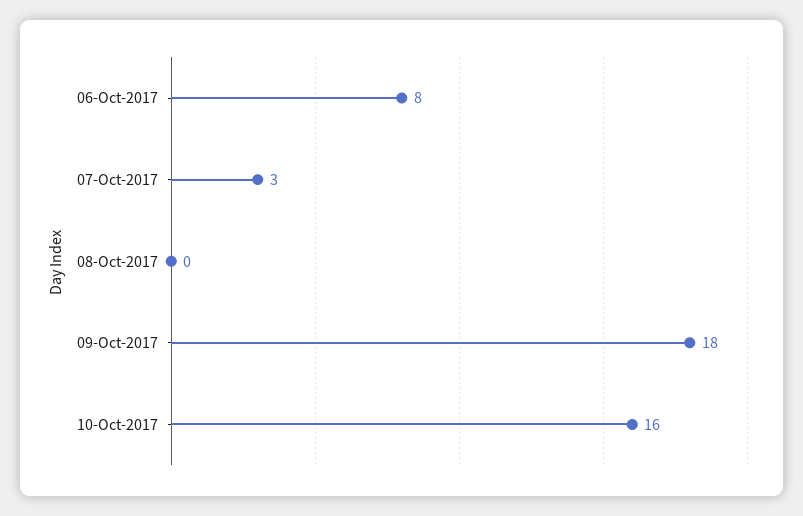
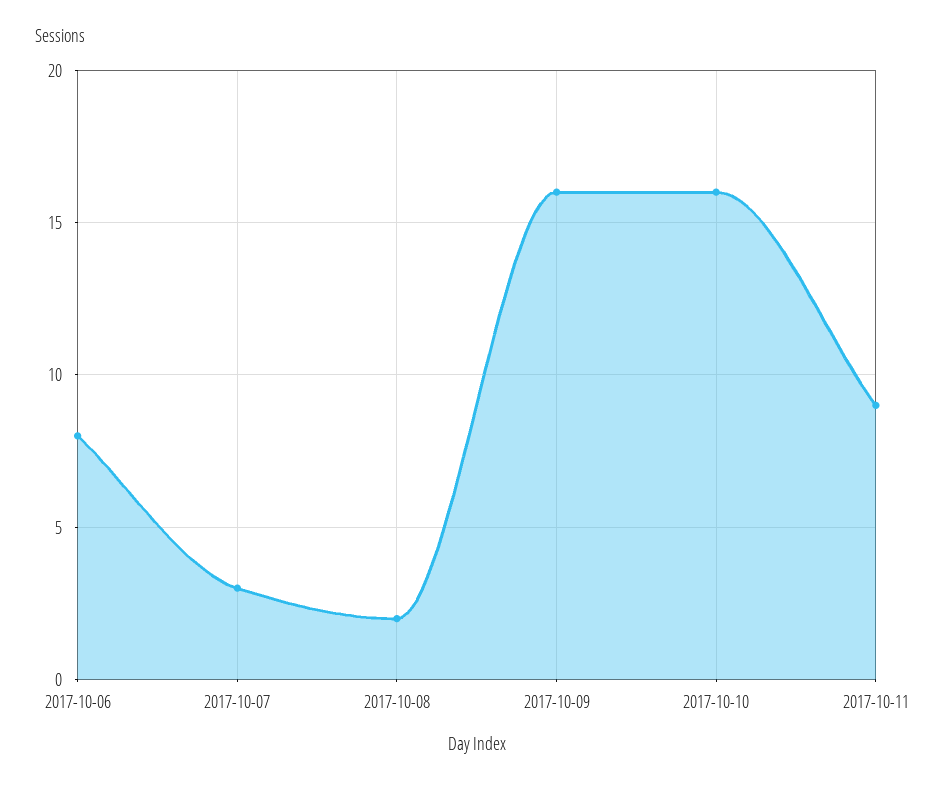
08-Oct-2017: 0 -> 2
09-Oct-2017: 18 -> 16
2017-10-11: none -> 9

